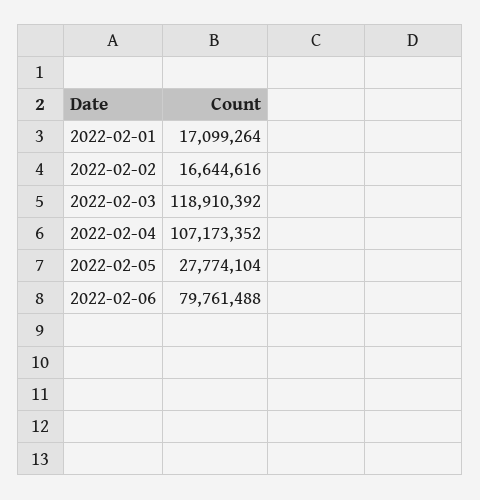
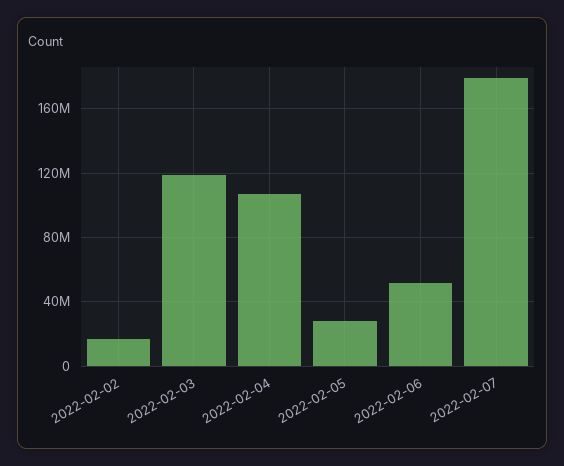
2022-02-01: 17099264 -> none
2022-02-06: 79761488 -> 50000000
2022-02-07: none -> 180000000

